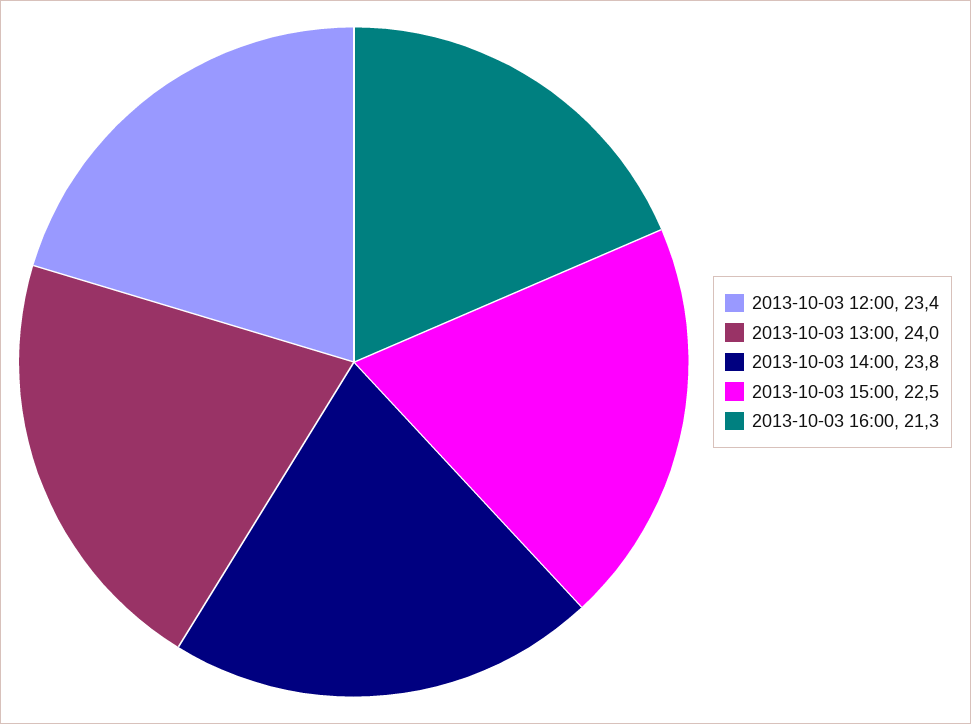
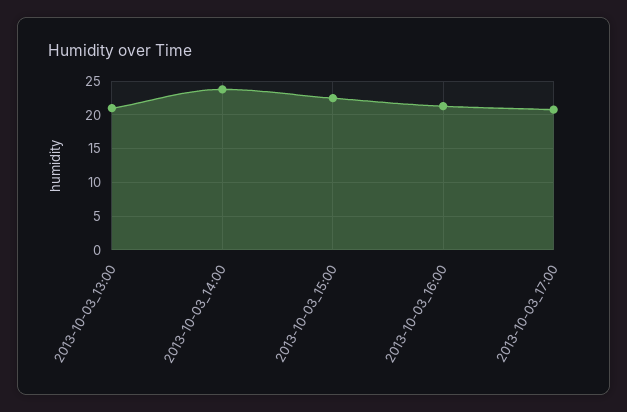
2013-10-03 12:00: 23.4 -> none
2013-10-03 13:00: 24 -> 21
2013-10-03_17:00: none -> 21

